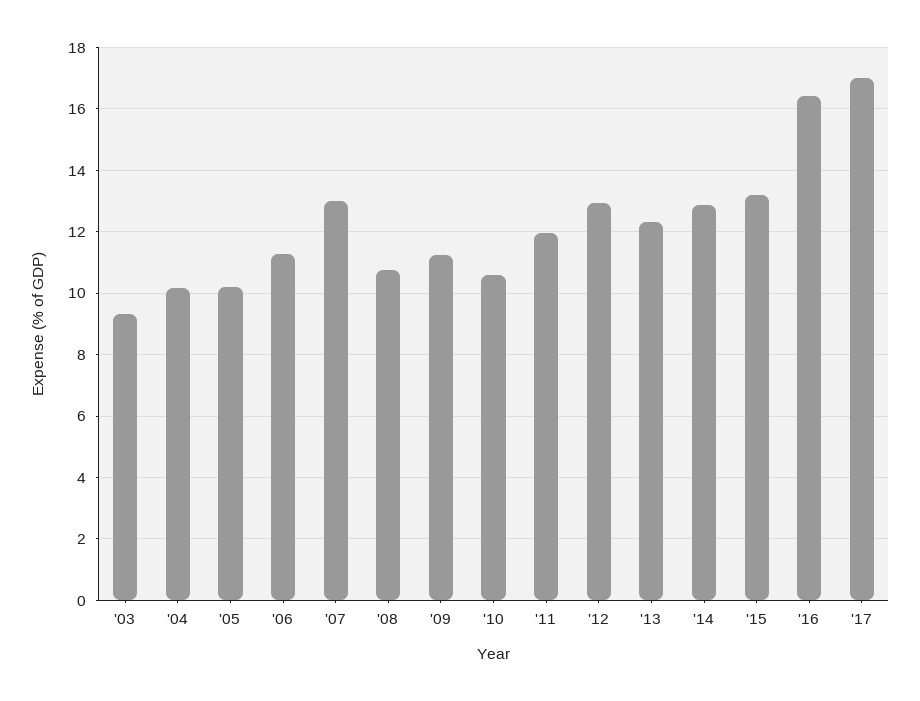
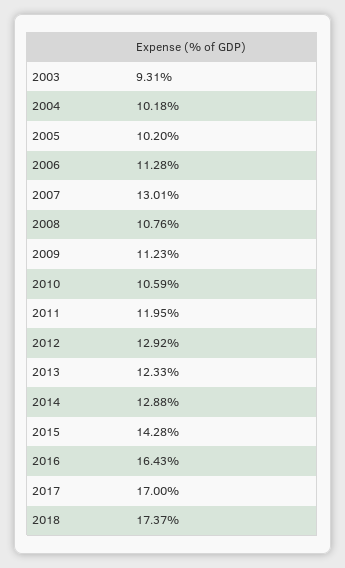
'15: 13.2 -> 14.28
2018: none -> 17.37

